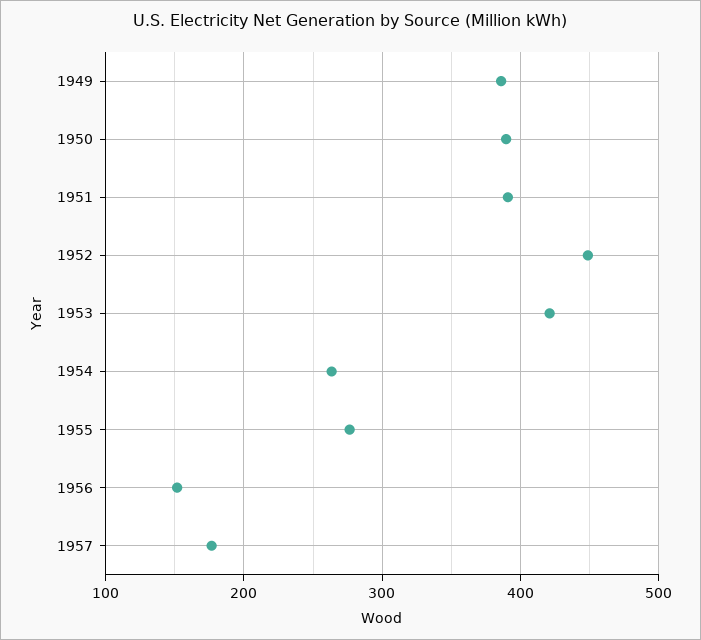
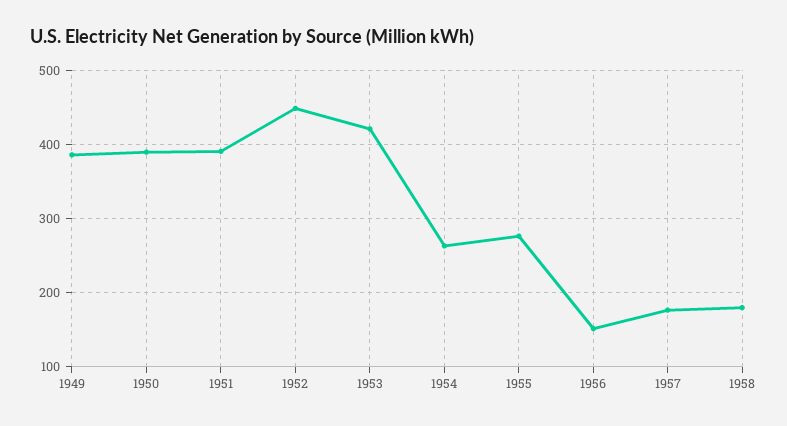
1958: none -> 180

